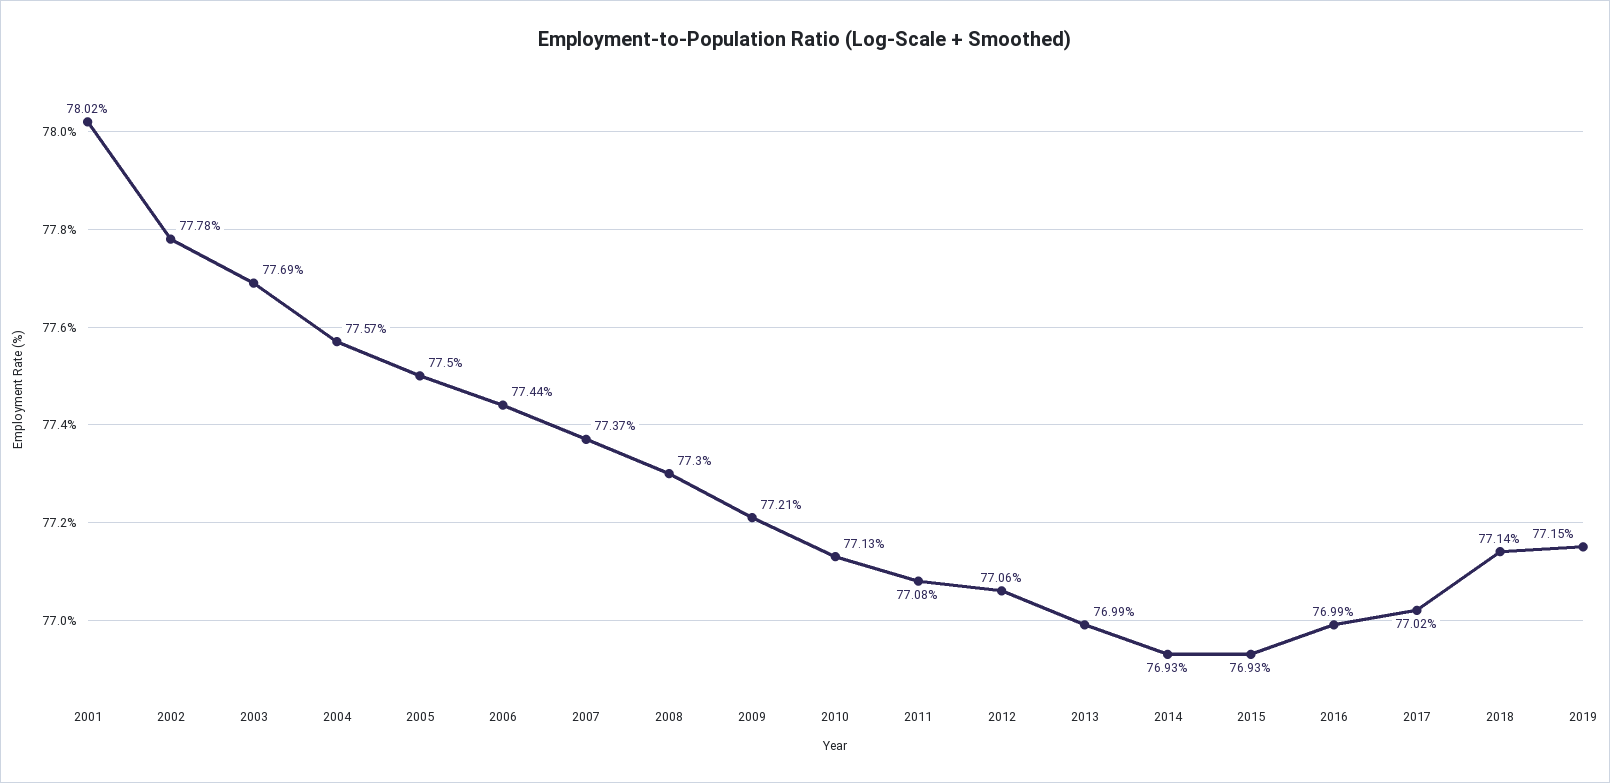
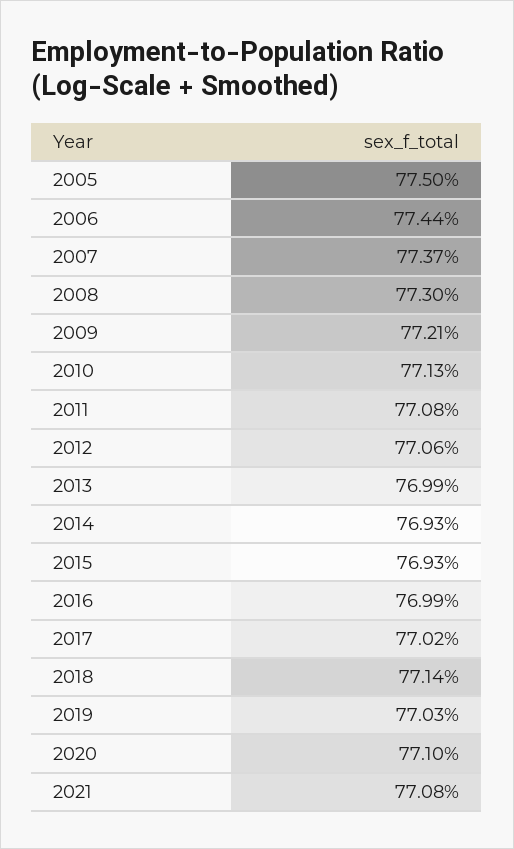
2001: 78.02 -> none
2002: 77.78 -> none
2003: 77.69 -> none
2004: 77.57 -> none
2019: 77.15 -> 77.03
2020: none -> 77.1
2021: none -> 77.08

